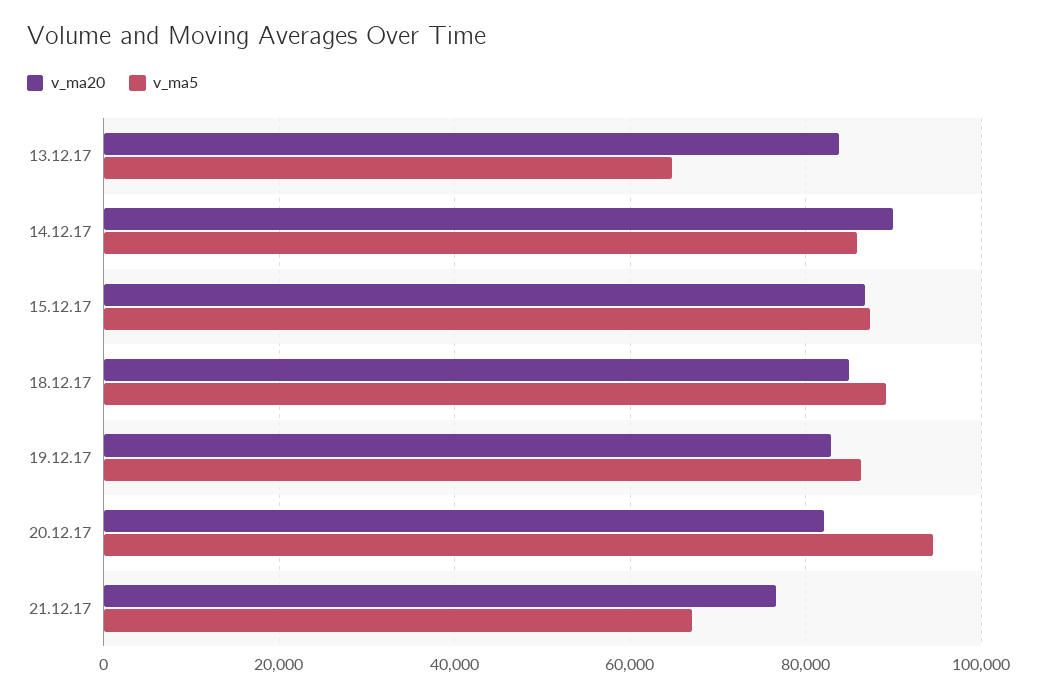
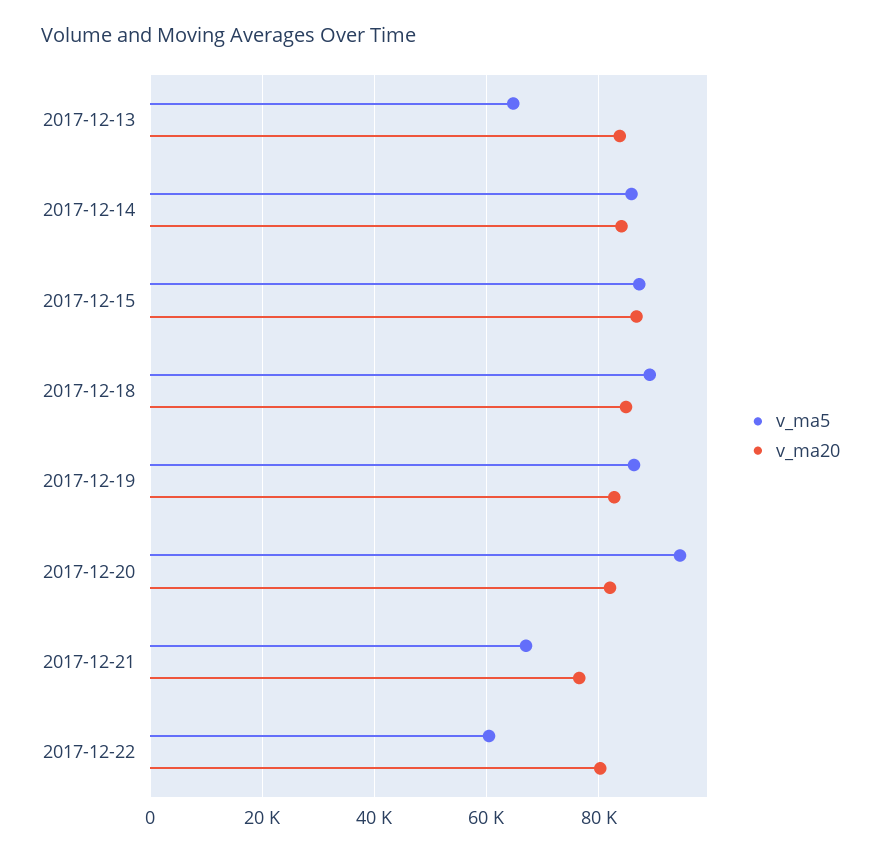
v_ma20, 14.12.17: 90000 -> 84000
v_ma5, 2017-12-22: none -> 60000
v_ma20, 2017-12-22: none -> 80000

